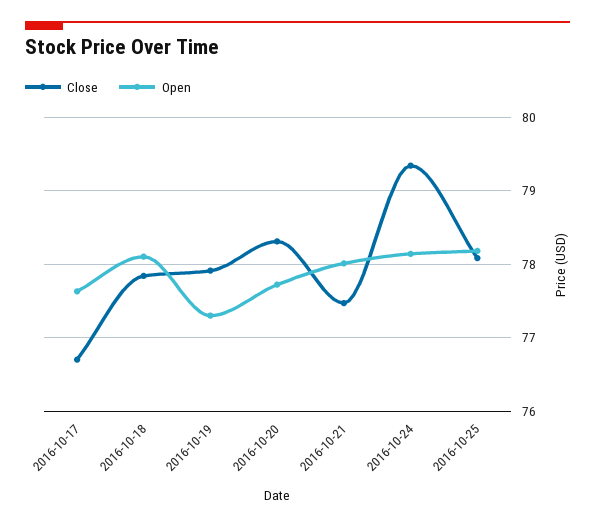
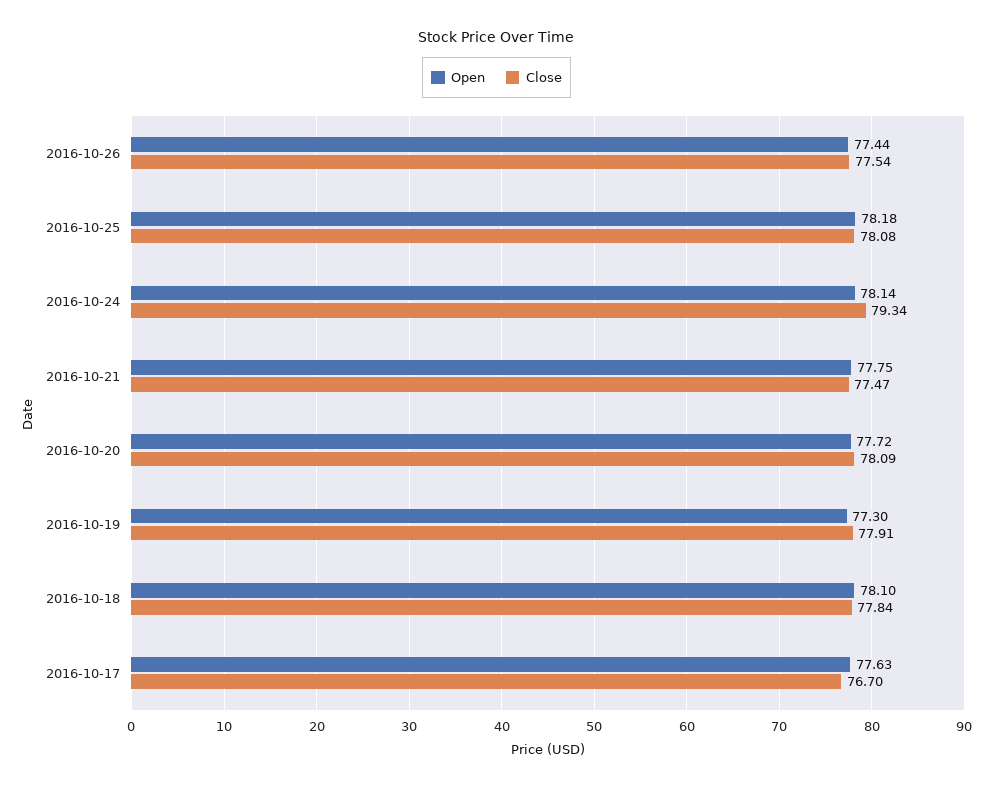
Close, 2016-10-20: 78.3 -> 78.09
Open, 2016-10-21: 78 -> 77.75
Open, 2016-10-26: none -> 77.44
Close, 2016-10-26: none -> 77.54

